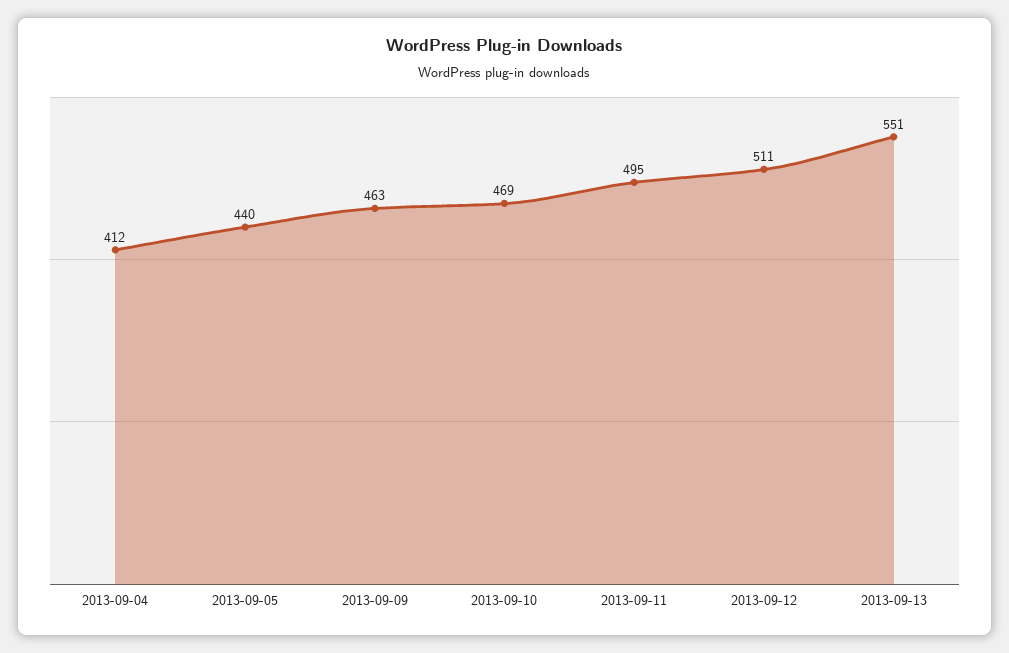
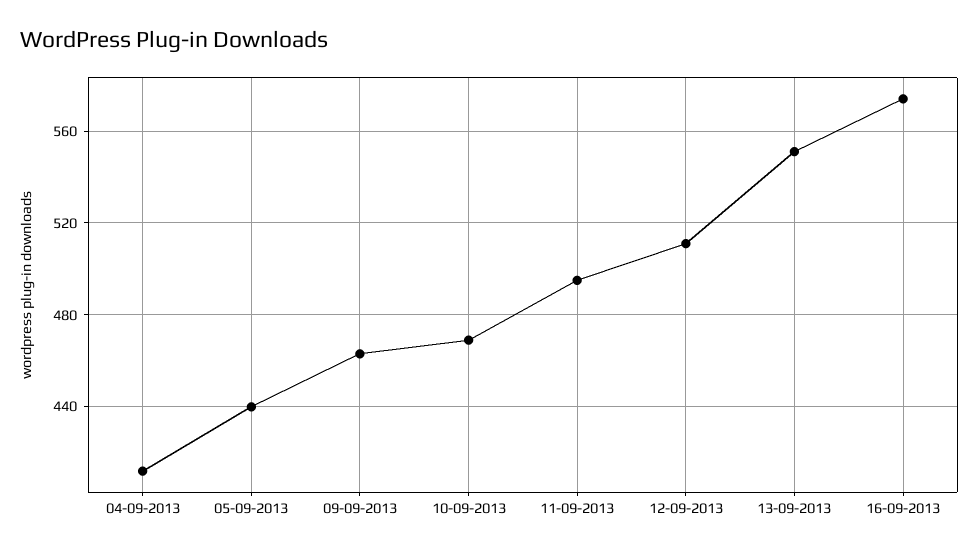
16-09-2013: none -> 575

